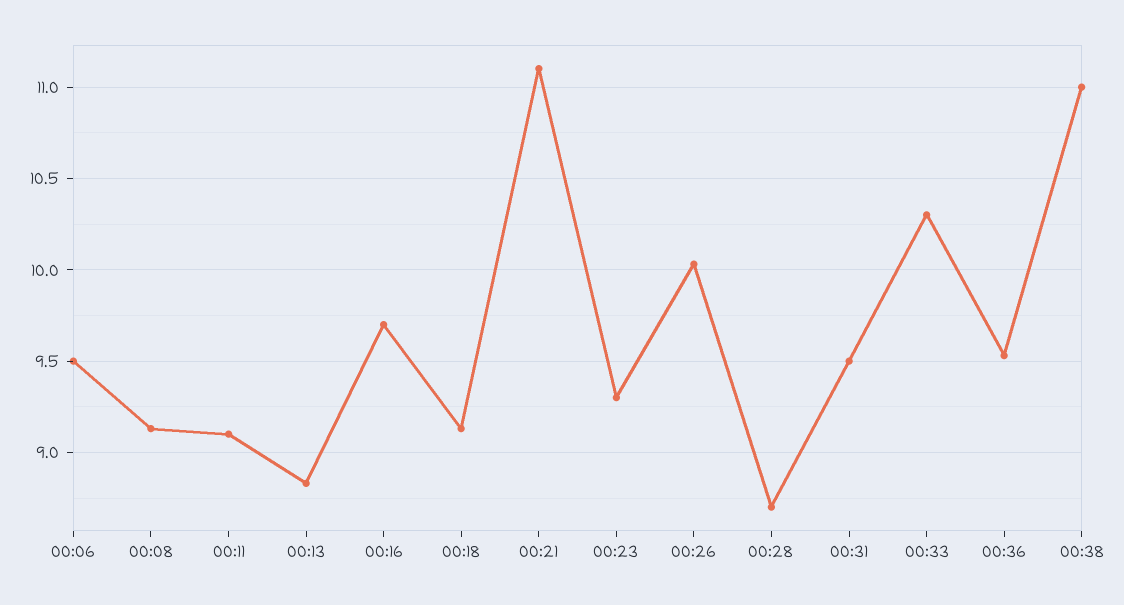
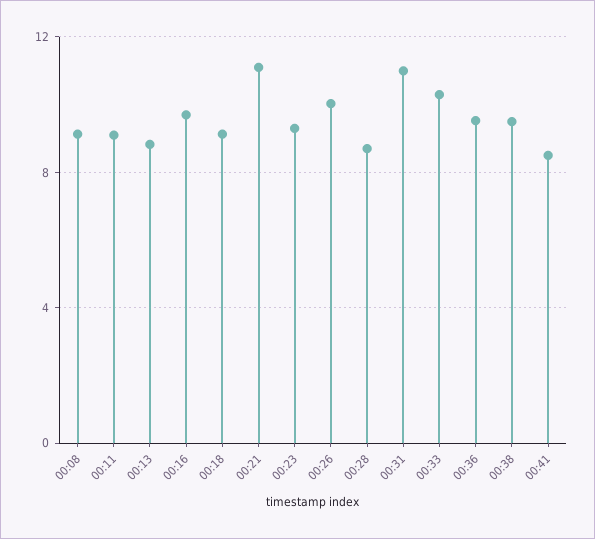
00:06: 9.5 -> none
00:31: 9.5 -> 11
00:38: 11 -> 9.5
00:41: none -> 8.5

